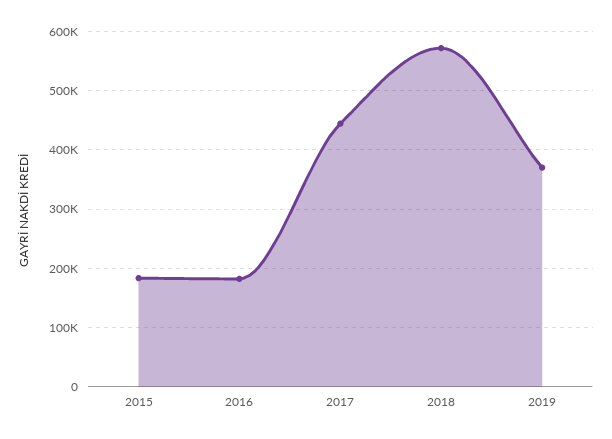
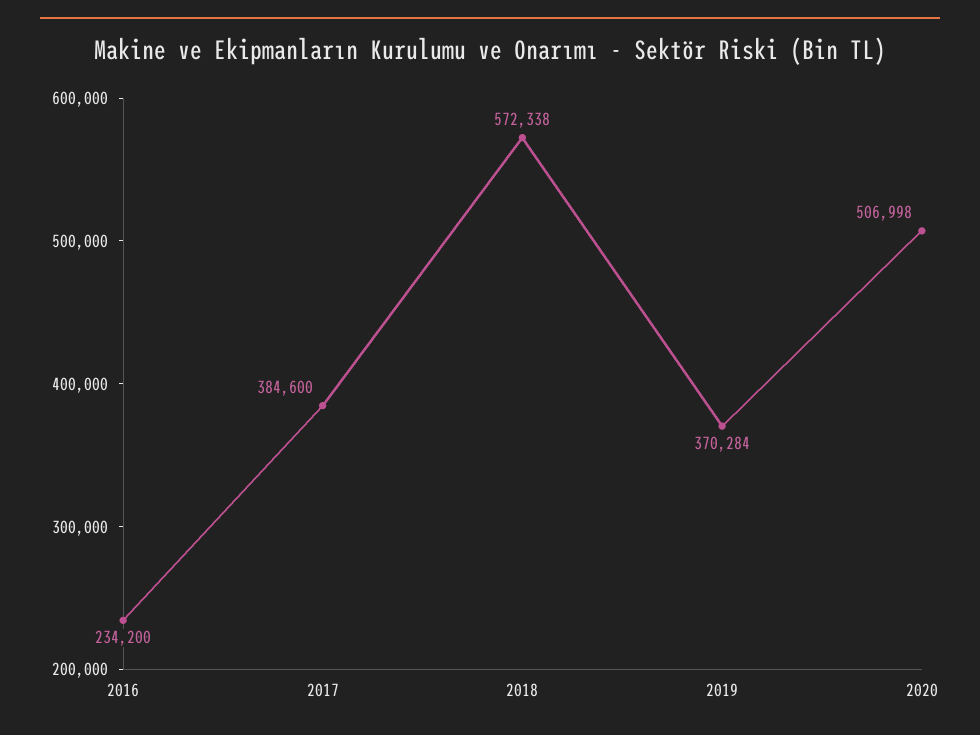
2015: 180000 -> none
2016: 180000 -> 234200
2017: 440000 -> 384600
2020: none -> 506998

